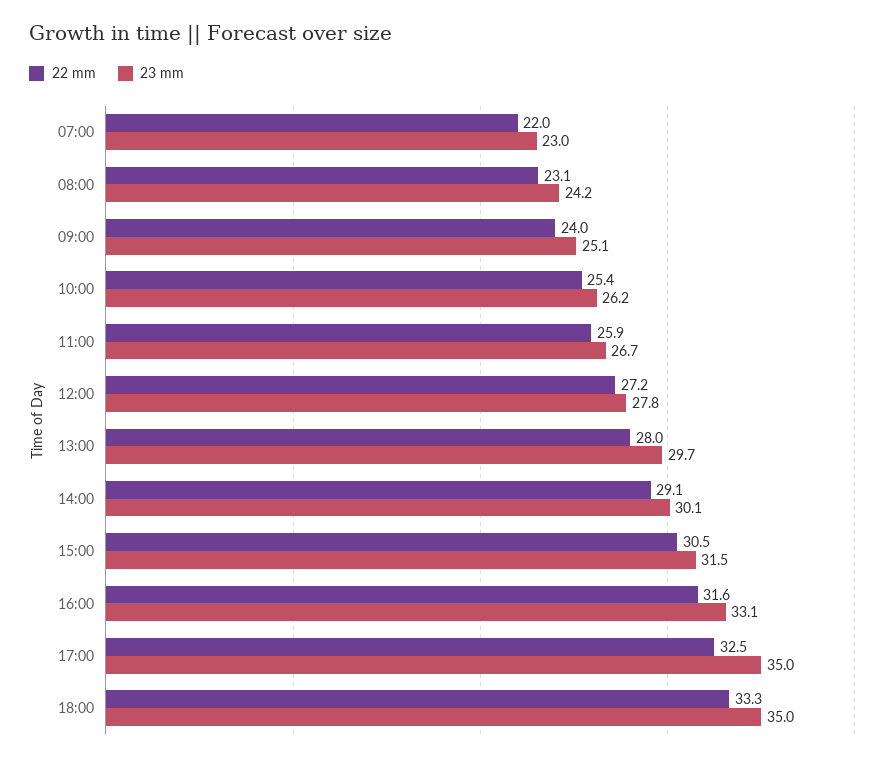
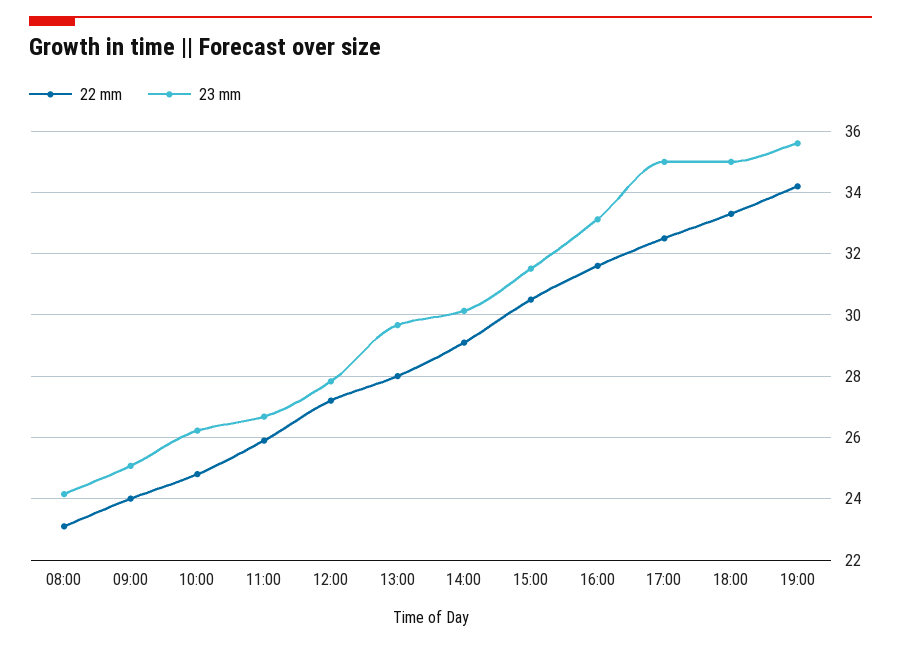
22 mm, 07:00: 22 -> none
23 mm, 07:00: 23 -> none
22 mm, 10:00: 25.4 -> 24.8
22 mm, 19:00: none -> 34.2
23 mm, 19:00: none -> 35.6

